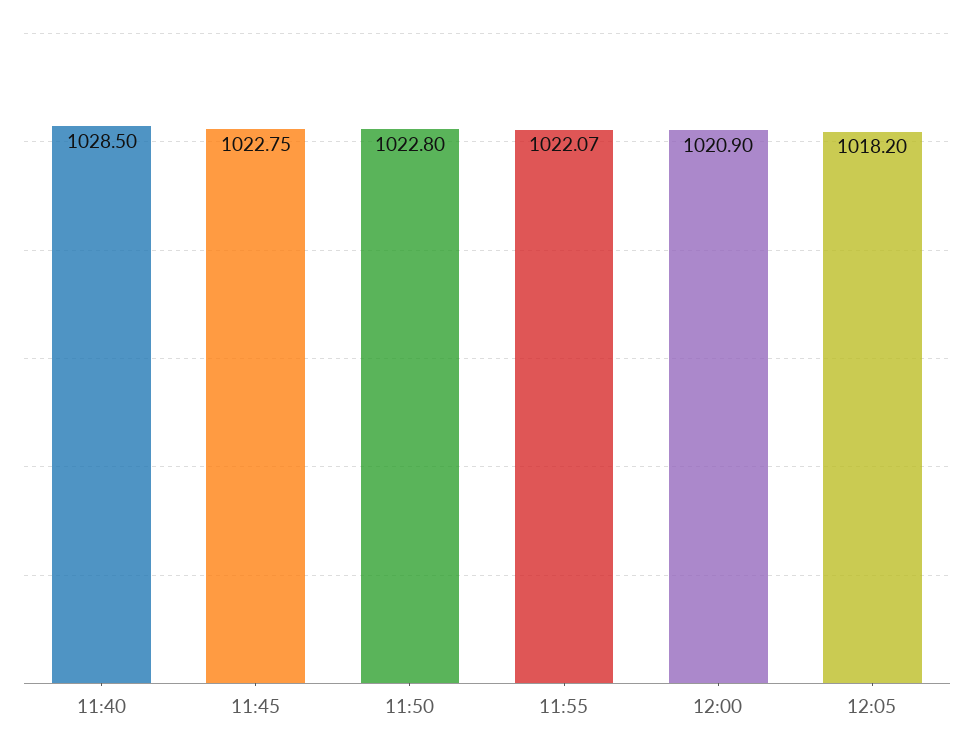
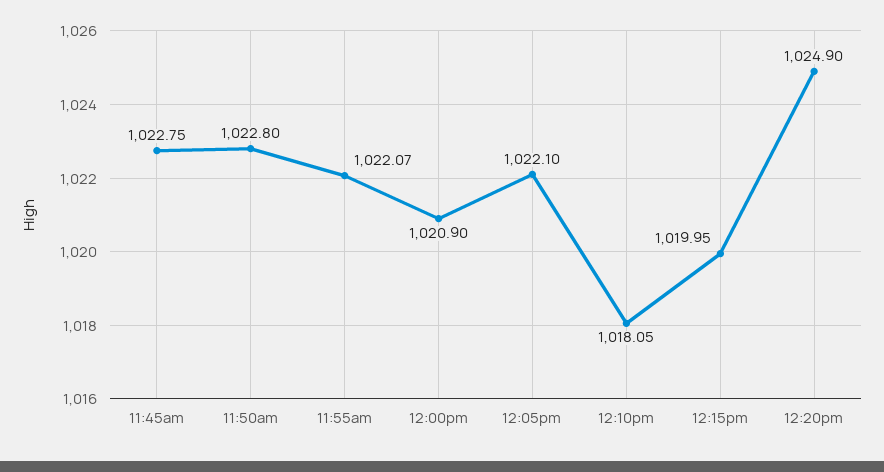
11:40: 1028.5 -> none
12:05: 1018.2 -> 1022.1
12:10pm: none -> 1018.05
12:15pm: none -> 1019.95
12:20pm: none -> 1024.9

